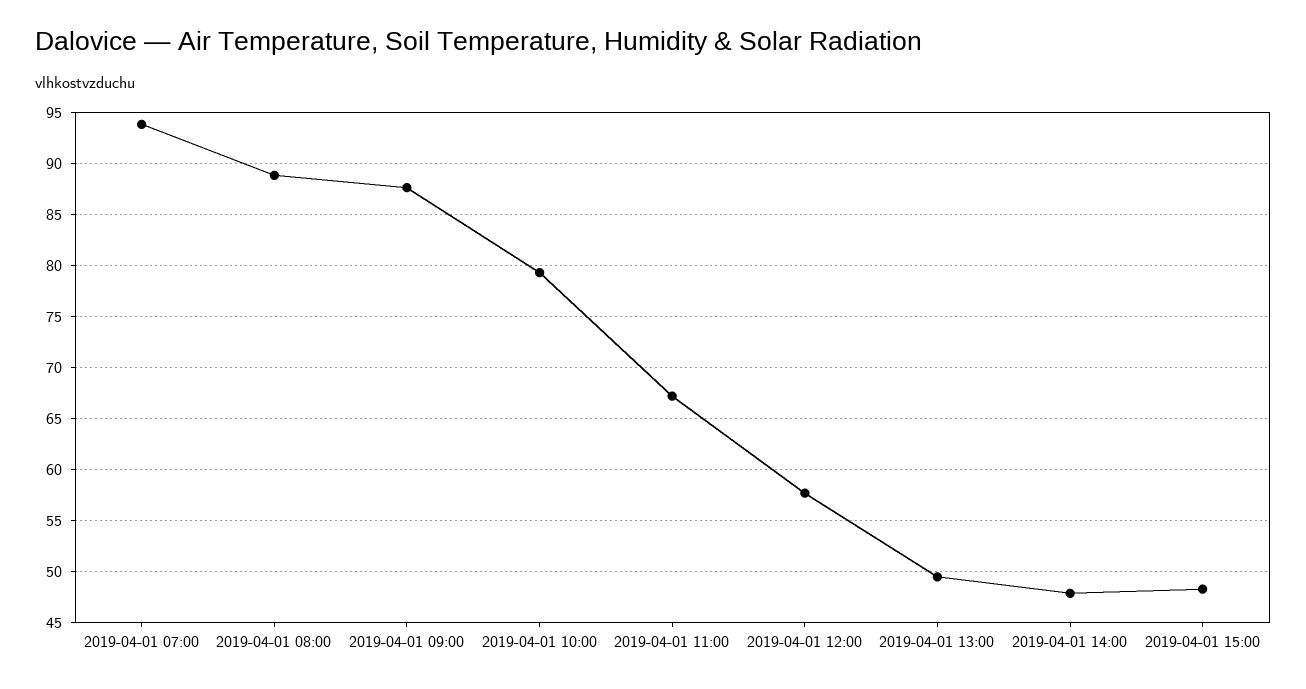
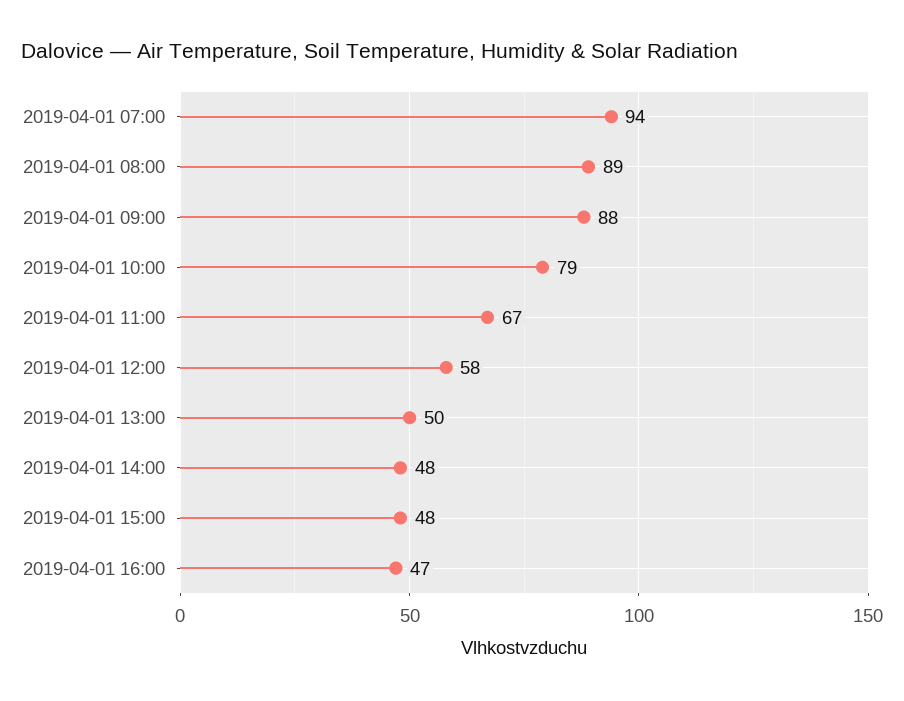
2019-04-01 16:00: none -> 47

